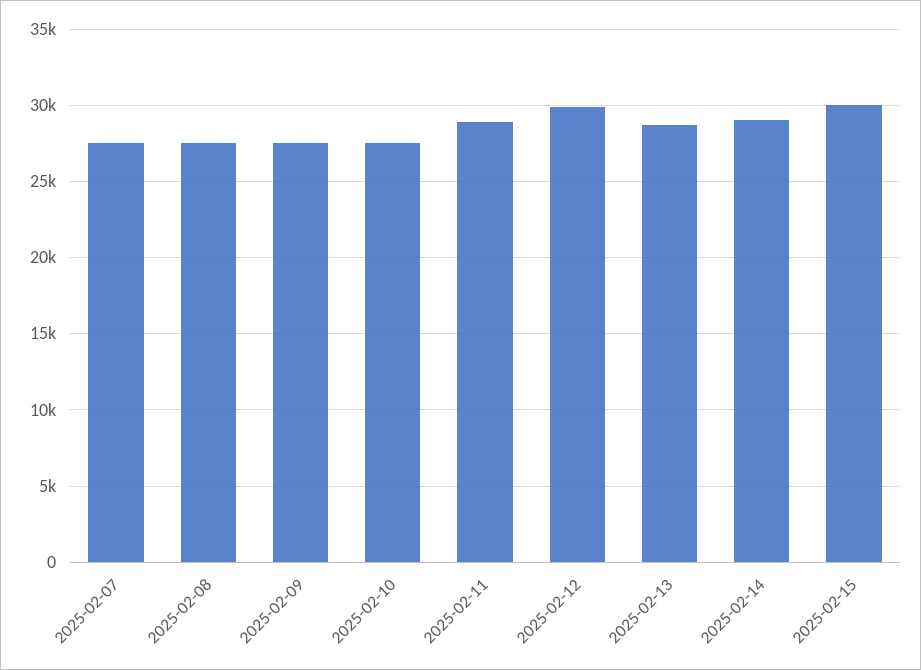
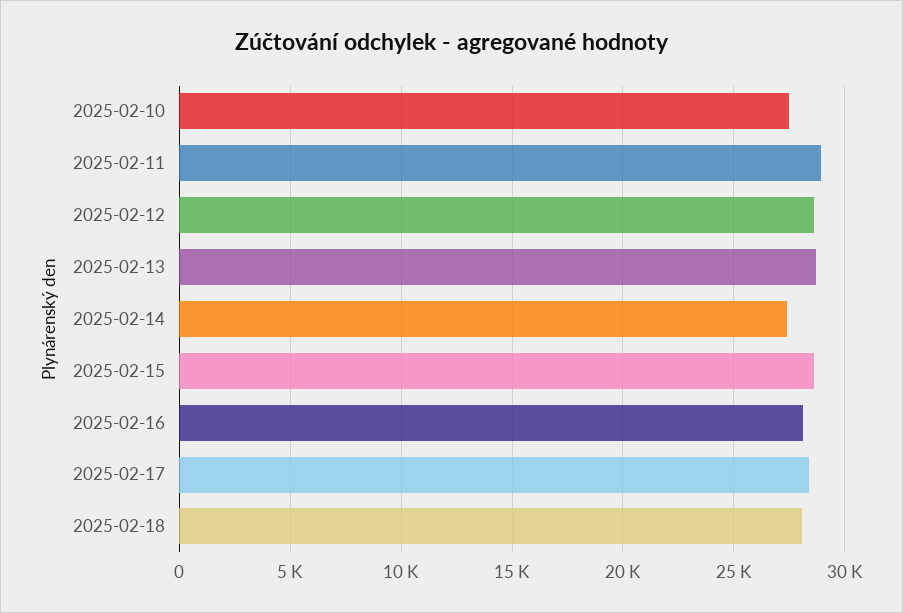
2025-02-07: 27500 -> none
2025-02-08: 27500 -> none
2025-02-09: 27500 -> none
2025-02-12: 30000 -> 28500
2025-02-14: 29000 -> 27500
2025-02-15: 30000 -> 28500
2025-02-16: none -> 28000
2025-02-17: none -> 28500
2025-02-18: none -> 28000

